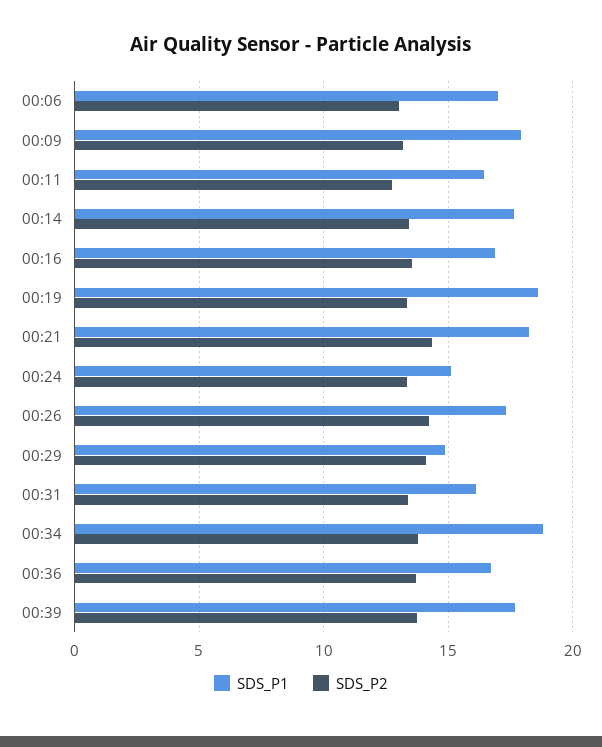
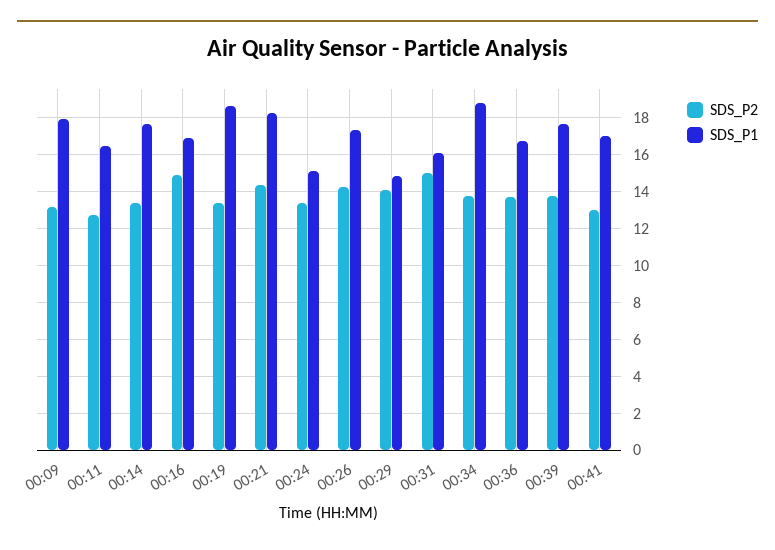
SDS_P1, 00:06: 17 -> none
SDS_P2, 00:06: 13 -> none
SDS_P2, 00:16: 13.5 -> 15
SDS_P2, 00:31: 13.5 -> 15
SDS_P2, 00:41: none -> 13
SDS_P1, 00:41: none -> 17

